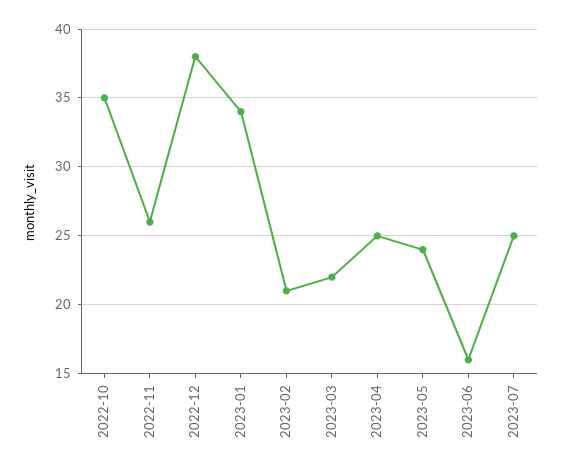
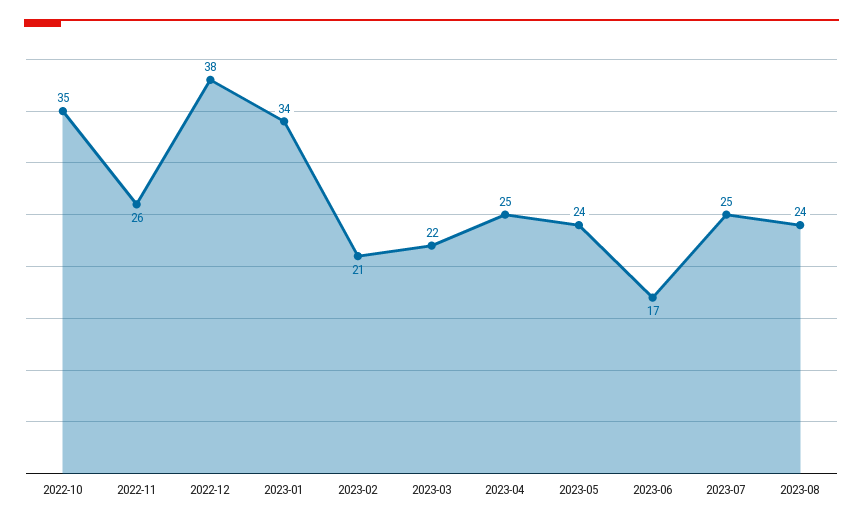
2023-06: 16 -> 17
2023-08: none -> 24

